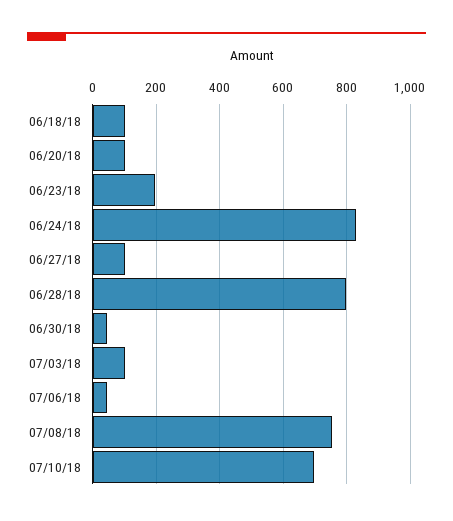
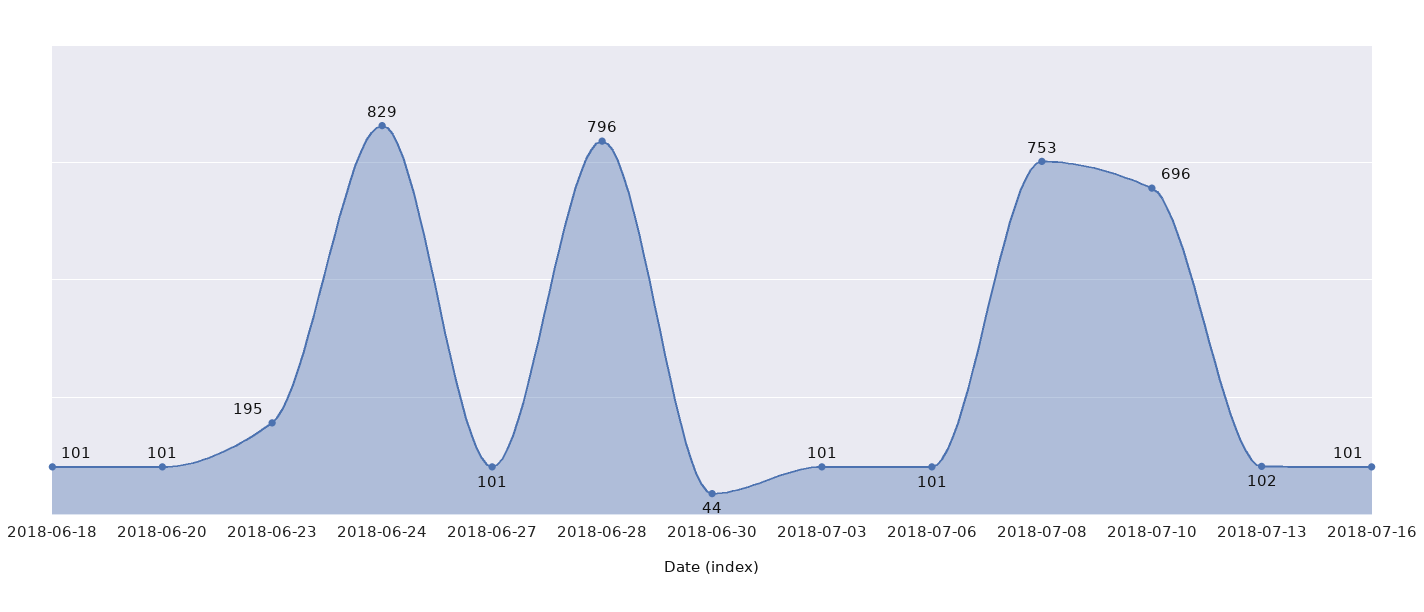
07/06/18: 40 -> 101
2018-07-13: none -> 102
2018-07-16: none -> 101

